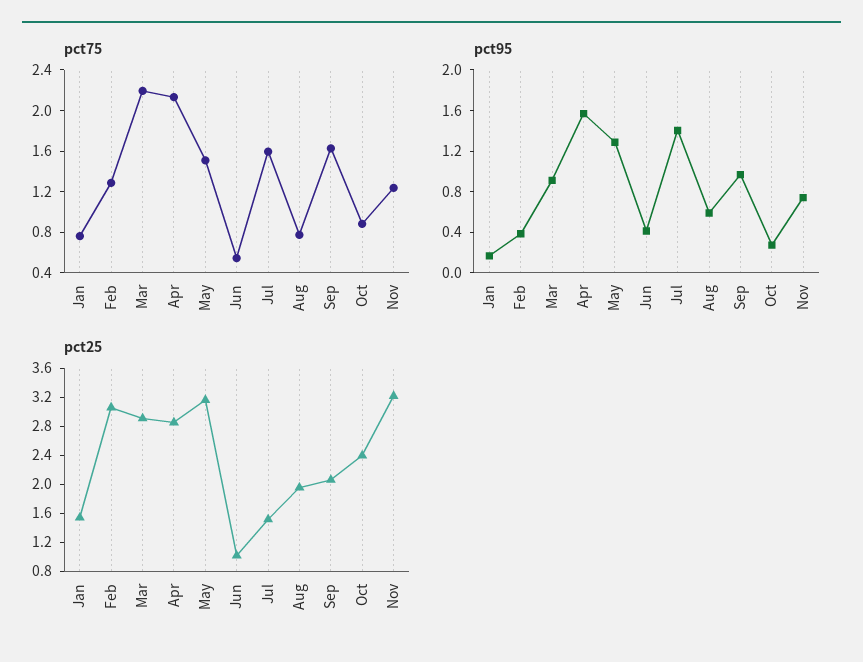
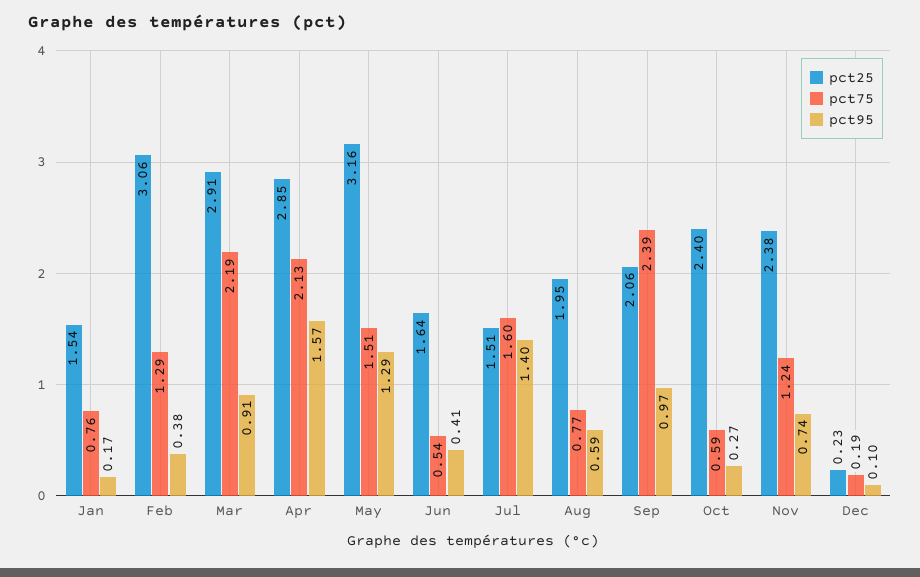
pct75, Sep: 1.6 -> 2.39
pct75, Oct: 0.9 -> 0.59
pct25, Jun: 1 -> 1.64
pct25, Nov: 3.2 -> 2.38
pct25, Dec: none -> 0.23
pct75, Dec: none -> 0.19
pct95, Dec: none -> 0.1

